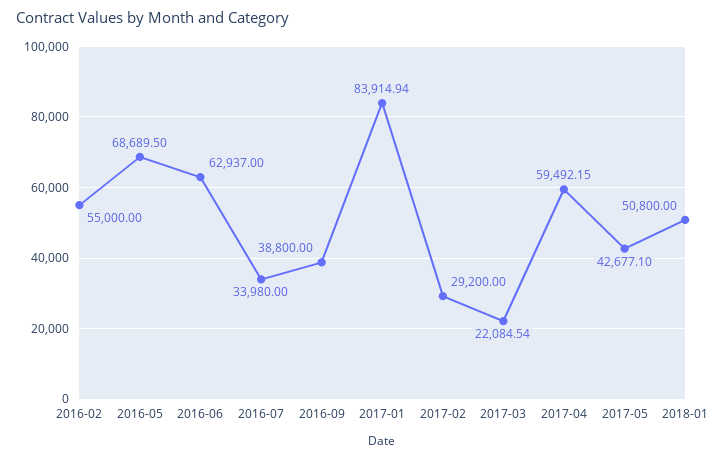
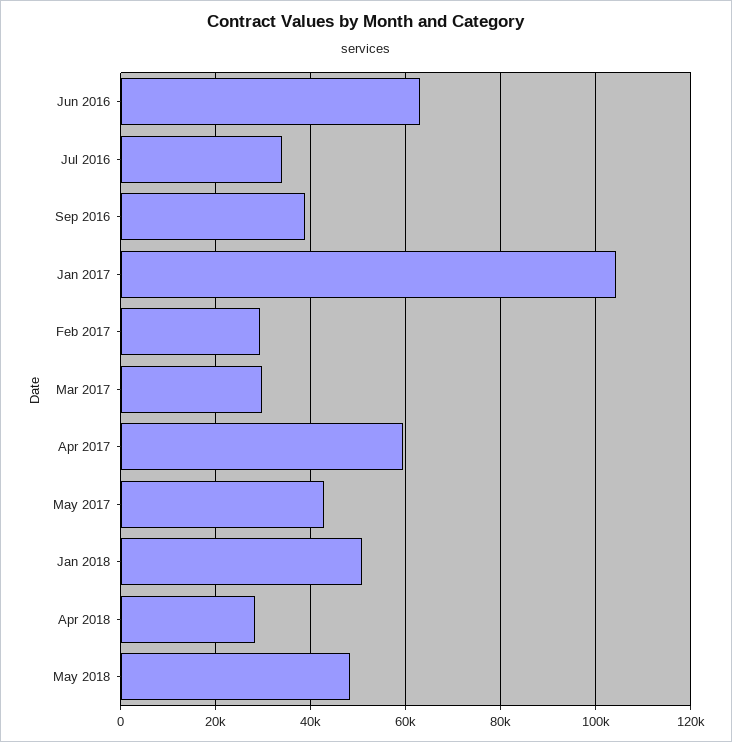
2016-02: 55000 -> none
2016-05: 68689.5 -> none
2017-01: 83914.94 -> 104000
2017-03: 22084.54 -> 30000
Apr 2018: none -> 28000
May 2018: none -> 48000

